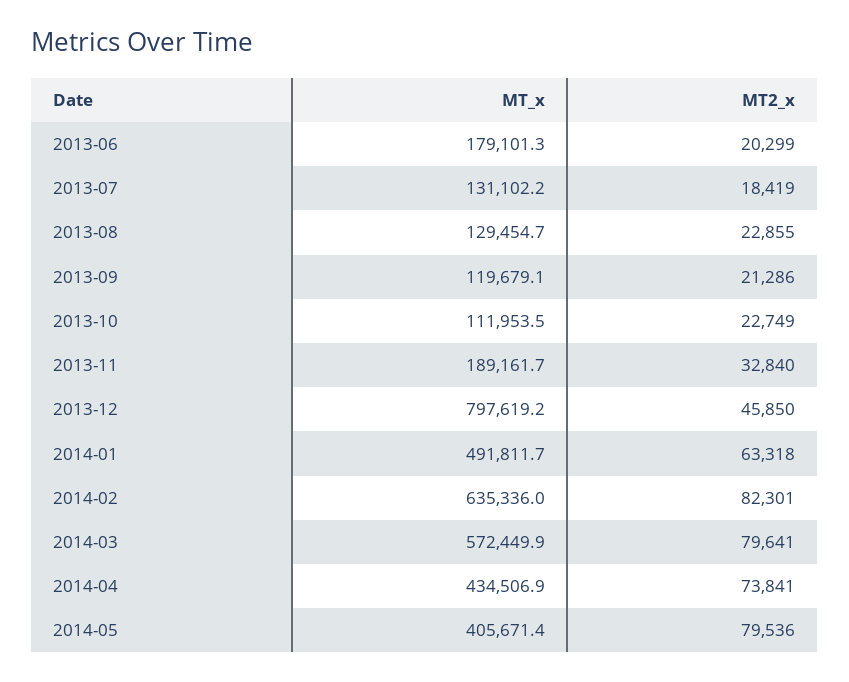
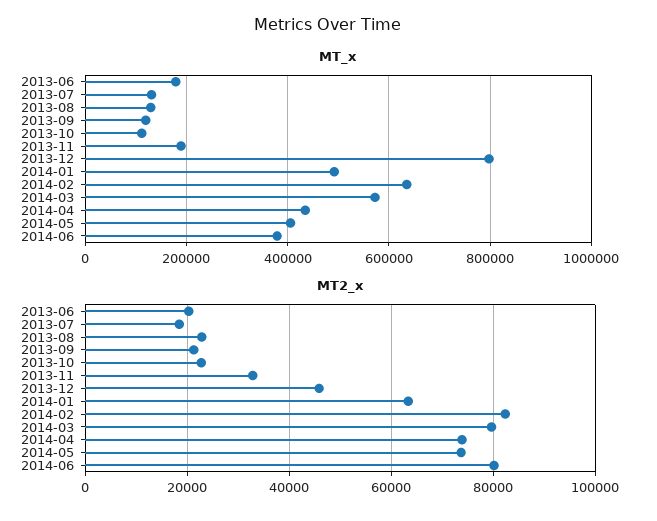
MT2_x, 2014-05: 79536 -> 74000
MT_x, 2014-06: none -> 380000
MT2_x, 2014-06: none -> 80000

